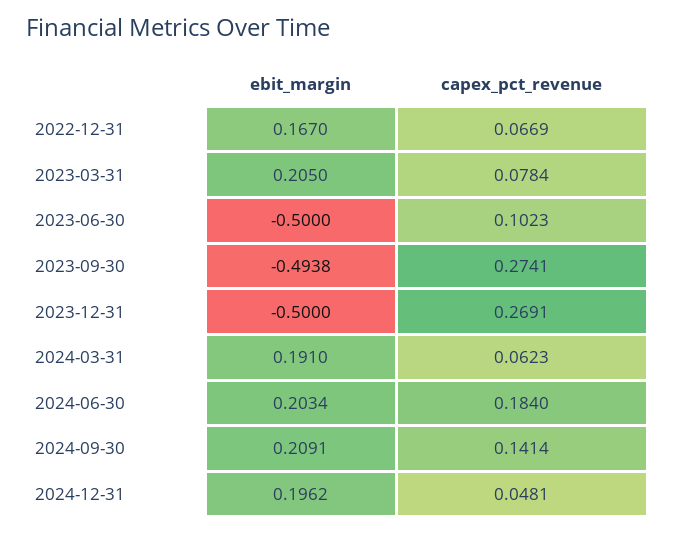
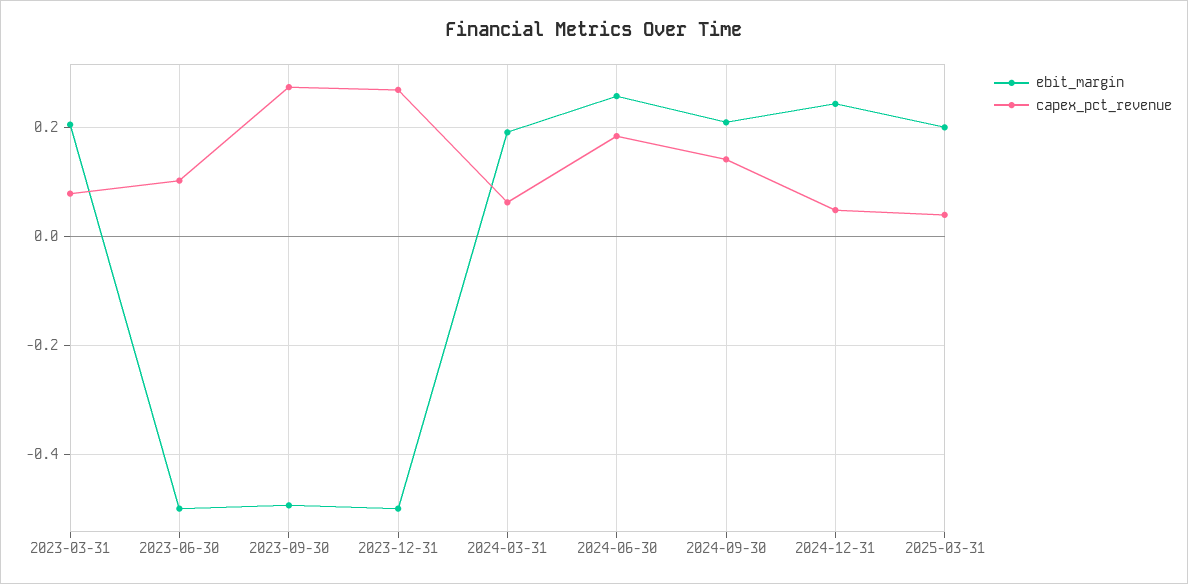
ebit_margin, 2022-12-31: 0.167 -> none
capex_pct_revenue, 2022-12-31: 0.0669 -> none
ebit_margin, 2024-06-30: 0.2034 -> 0.26
ebit_margin, 2024-12-31: 0.1962 -> 0.24
ebit_margin, 2025-03-31: none -> 0.2
capex_pct_revenue, 2025-03-31: none -> 0.04

